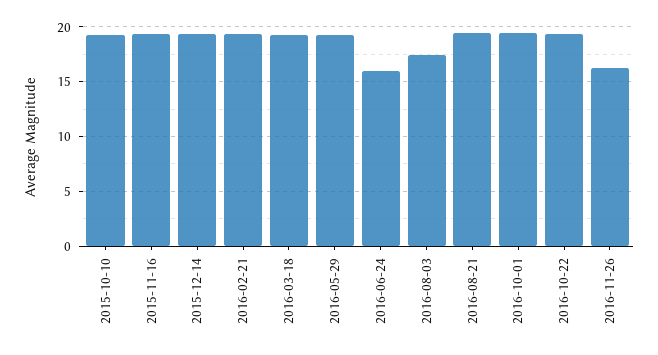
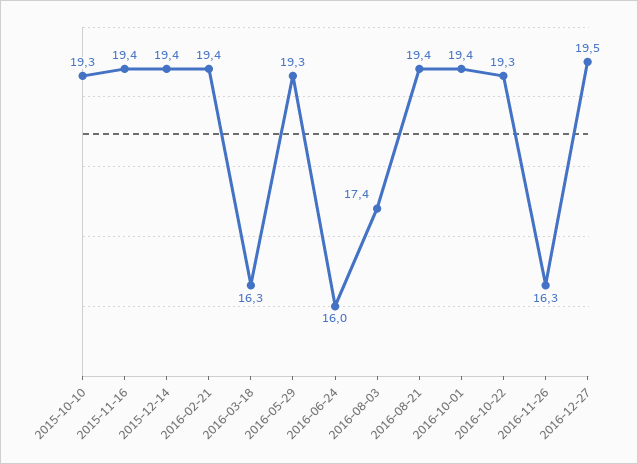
2016-03-18: 19 -> 16.3
2016-12-27: none -> 19.5

